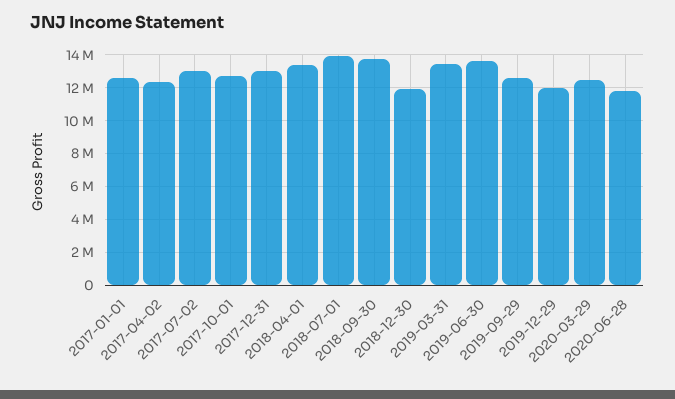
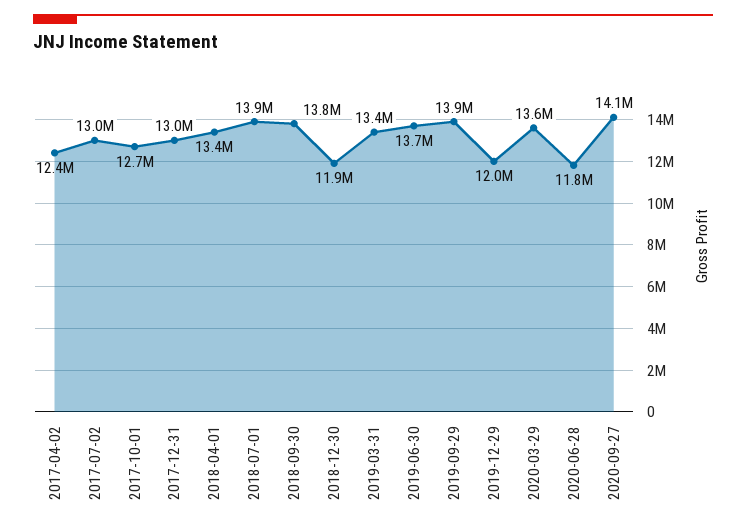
2017-01-01: 12500000 -> none
2019-09-29: 12500000 -> 13900000
2020-03-29: 12500000 -> 13600000
2020-09-27: none -> 14100000

